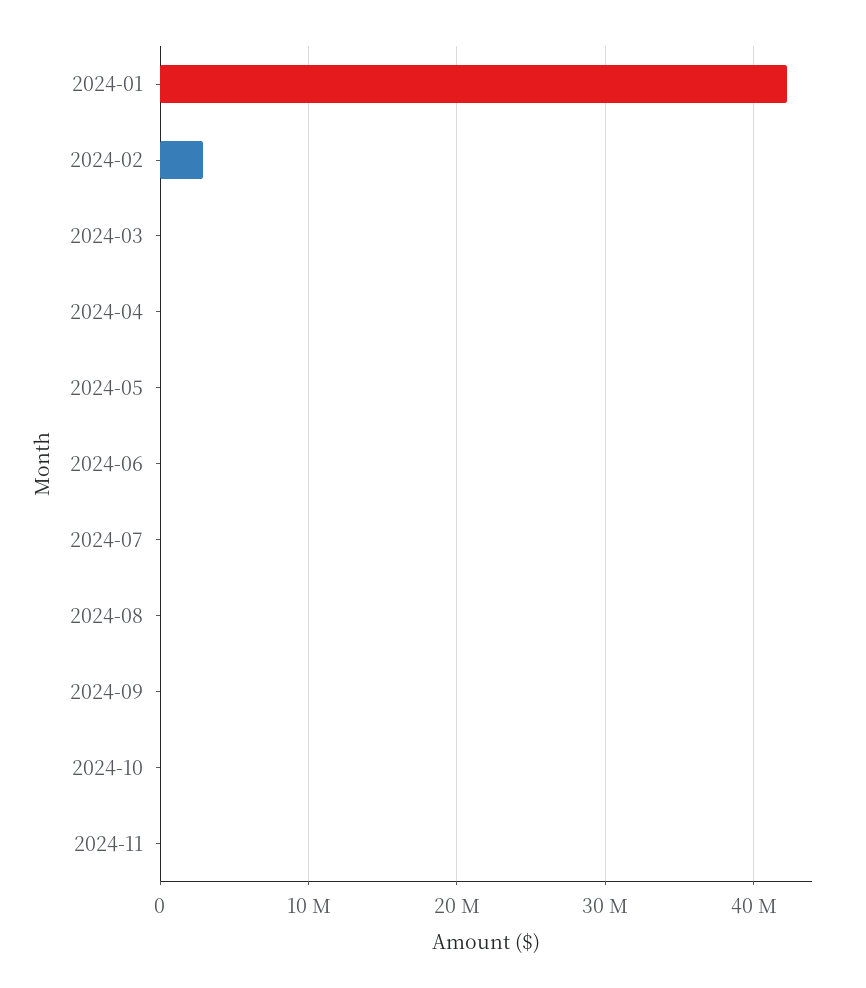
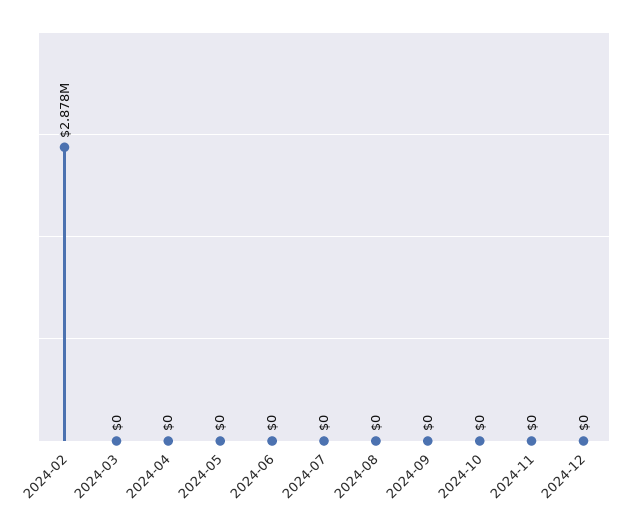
2024-01: 42000000 -> none
2024-12: none -> 0

